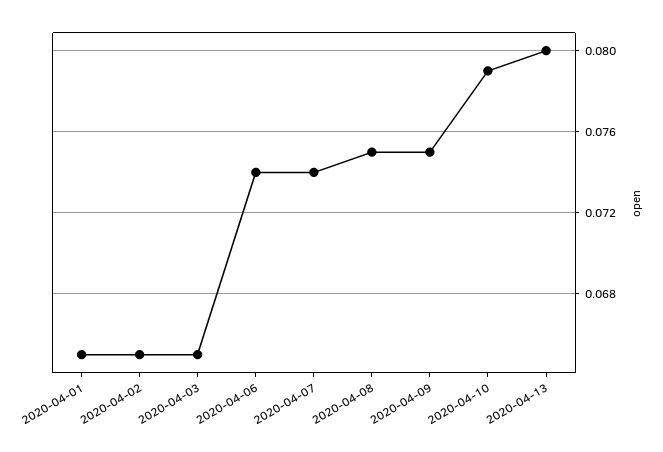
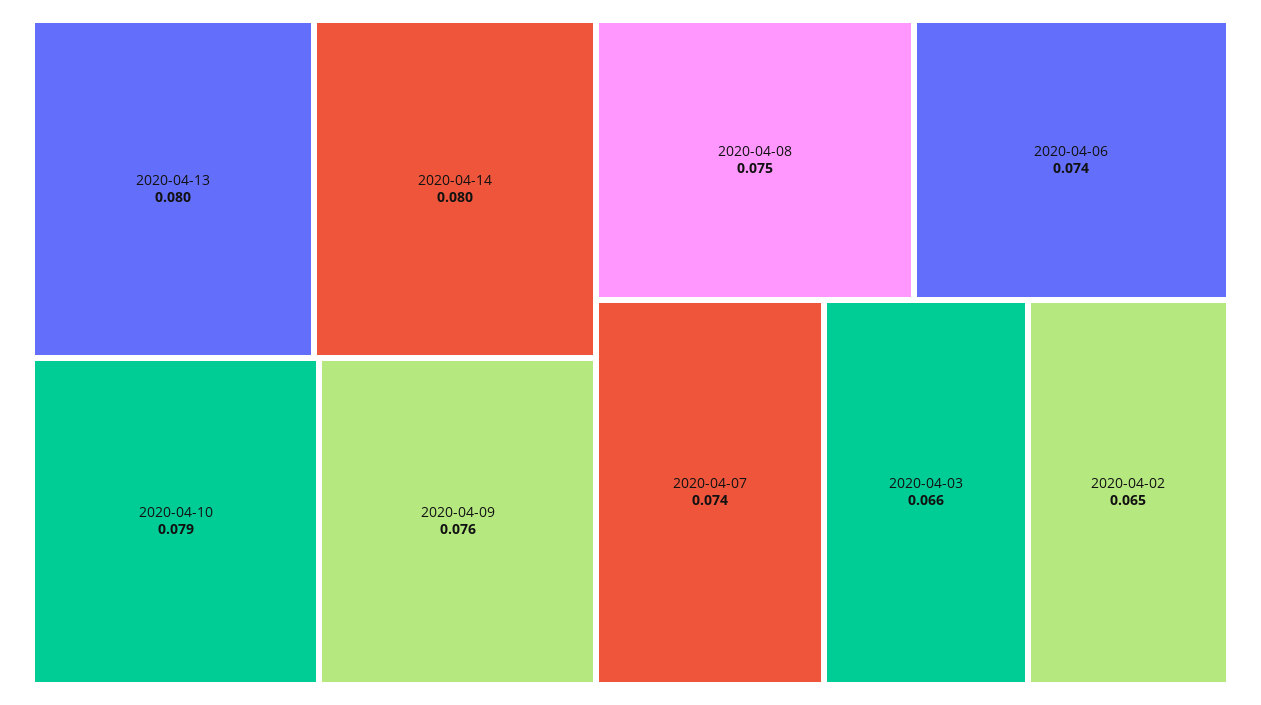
2020-04-01: 0.065 -> none
2020-04-03: 0.065 -> 0.066
2020-04-09: 0.075 -> 0.076
2020-04-14: none -> 0.08

